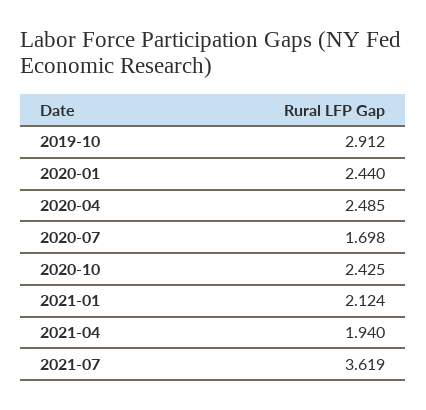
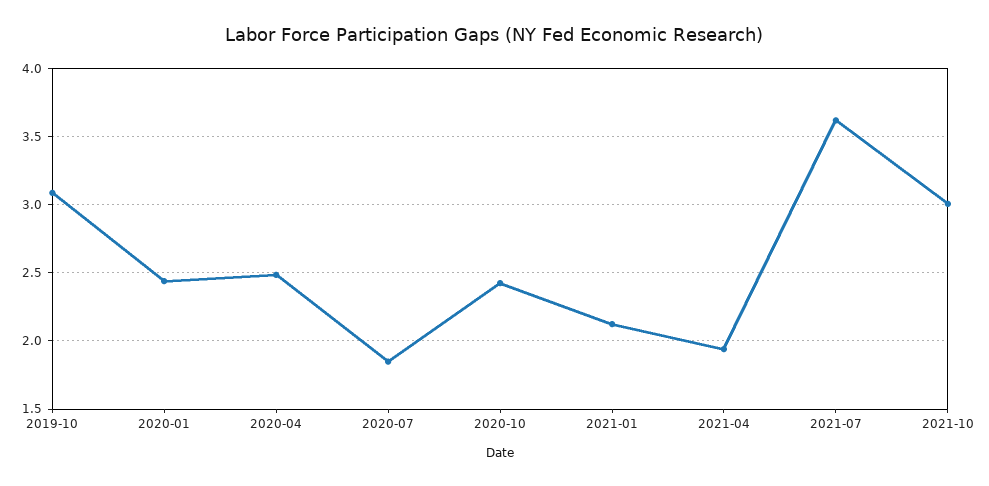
2019-10: 2.912 -> 3.1
2020-07: 1.698 -> 1.85
2021-10: none -> 3

